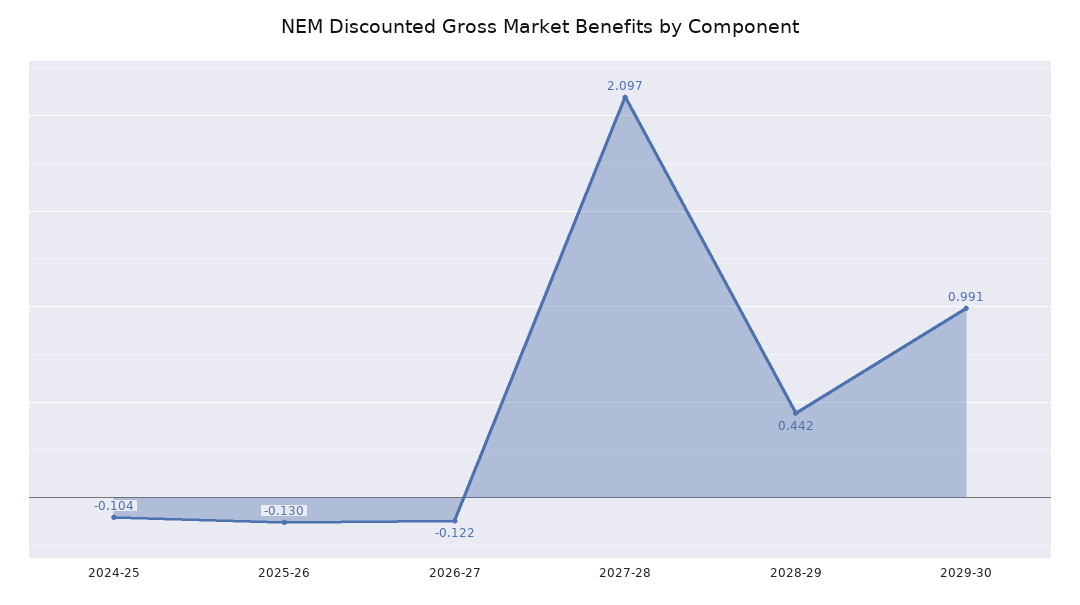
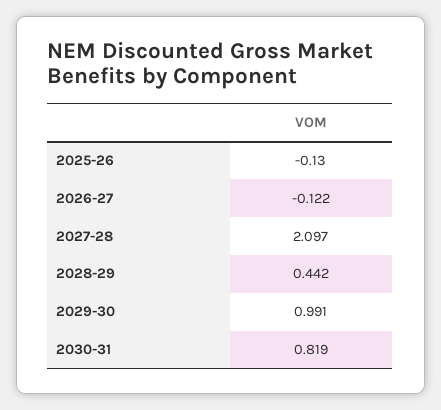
2024-25: -0.104 -> none
2030-31: none -> 0.819

